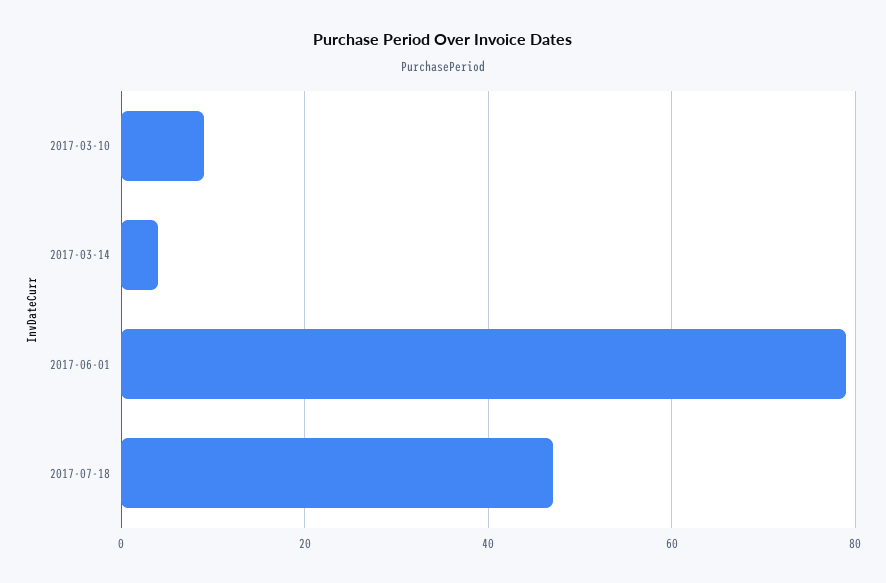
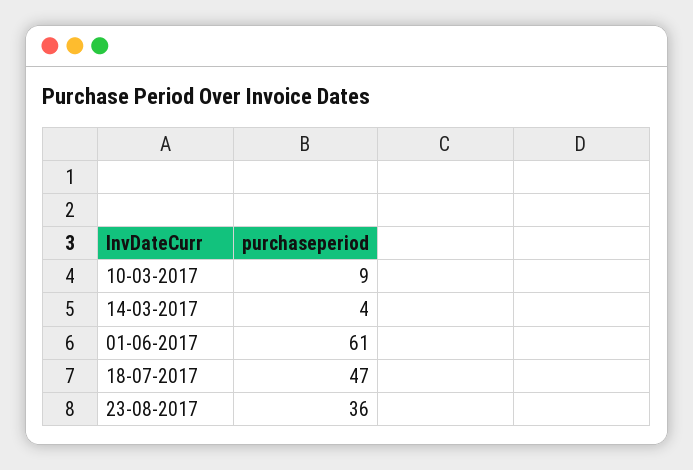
2017-06-01: 80 -> 61
23-08-2017: none -> 36

